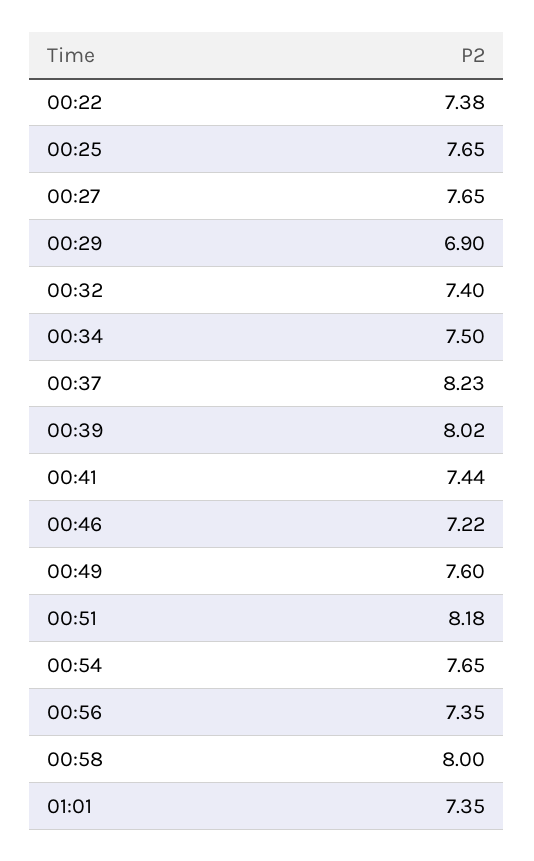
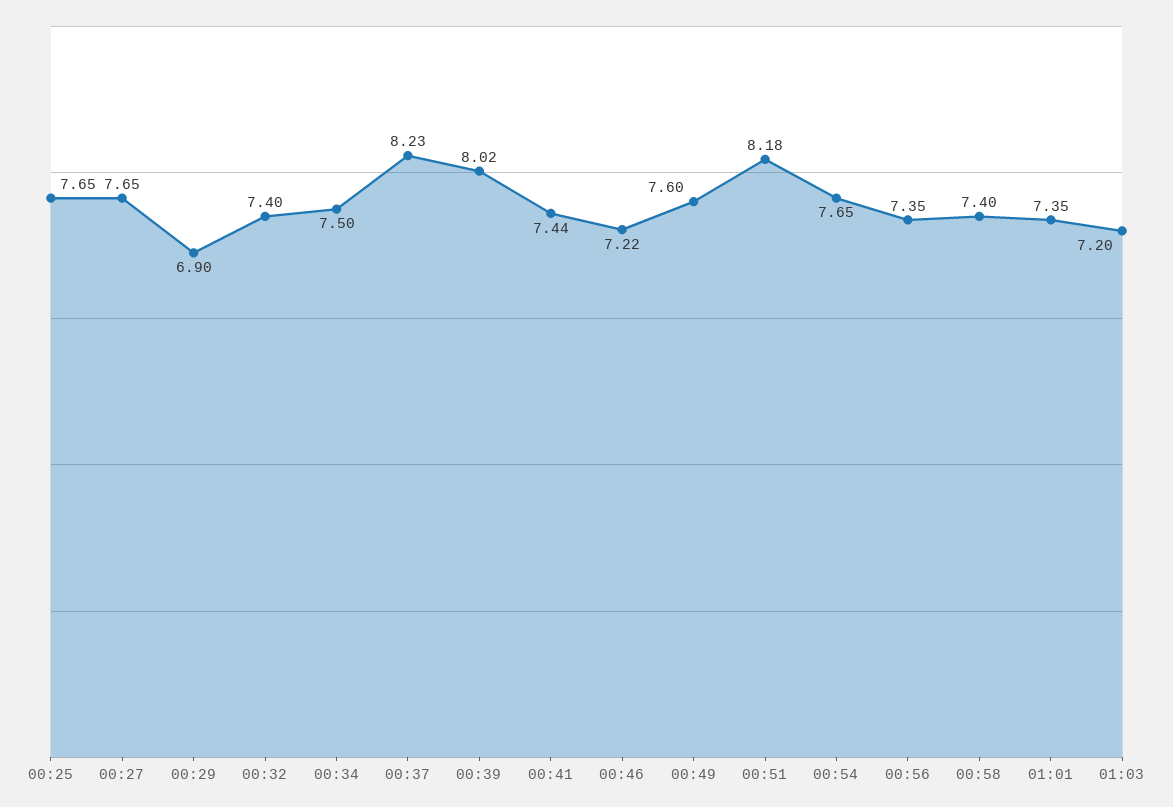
00:22: 7.38 -> none
00:58: 8 -> 7.4
01:03: none -> 7.2

